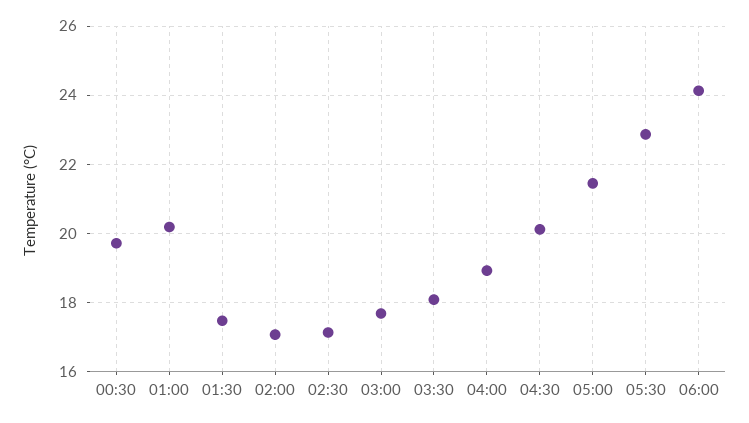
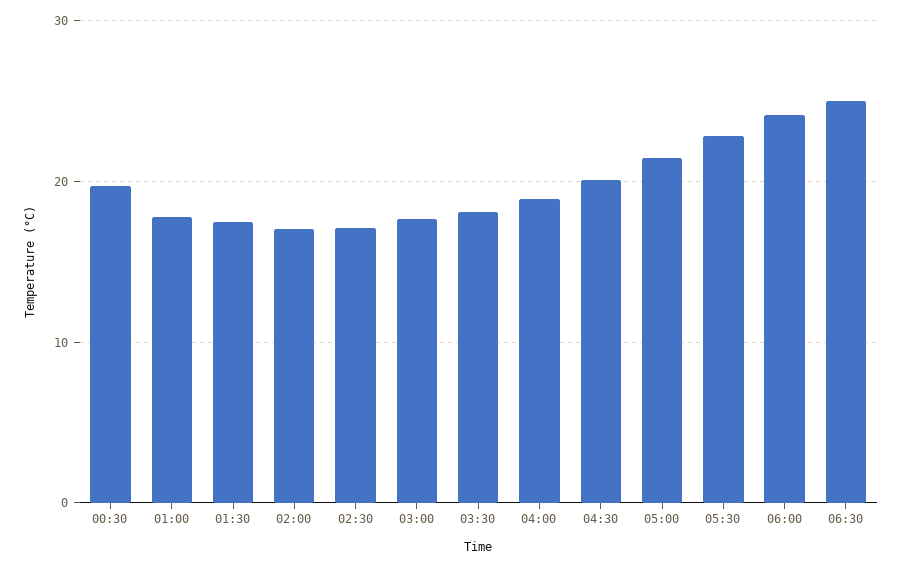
01:00: 20.2 -> 18
06:30: none -> 25

